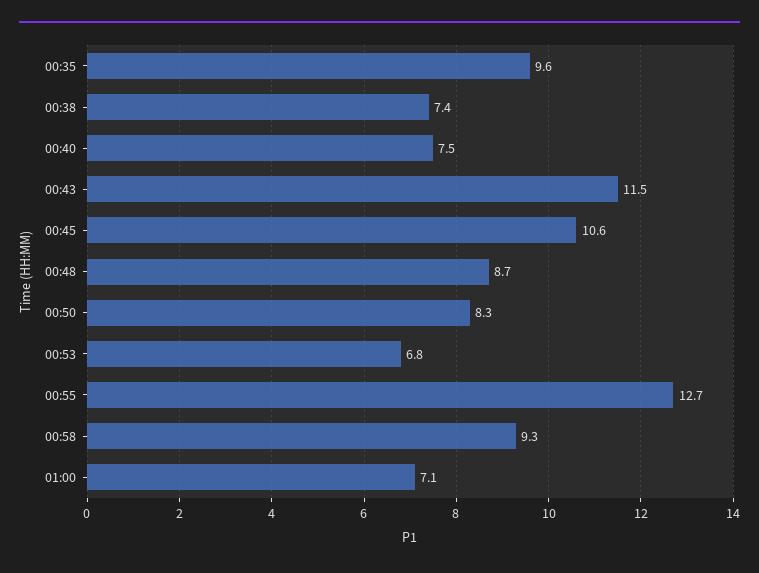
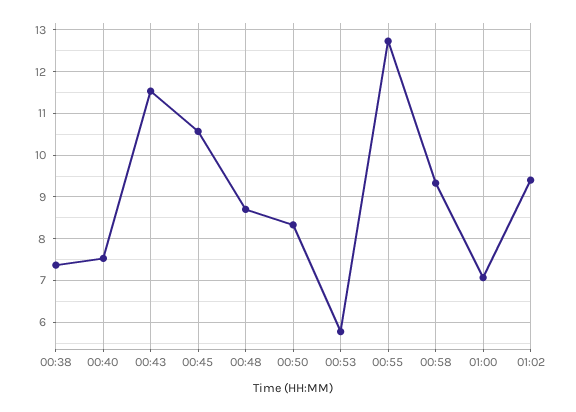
00:35: 9.6 -> none
00:53: 6.8 -> 5.8
01:02: none -> 9.4

